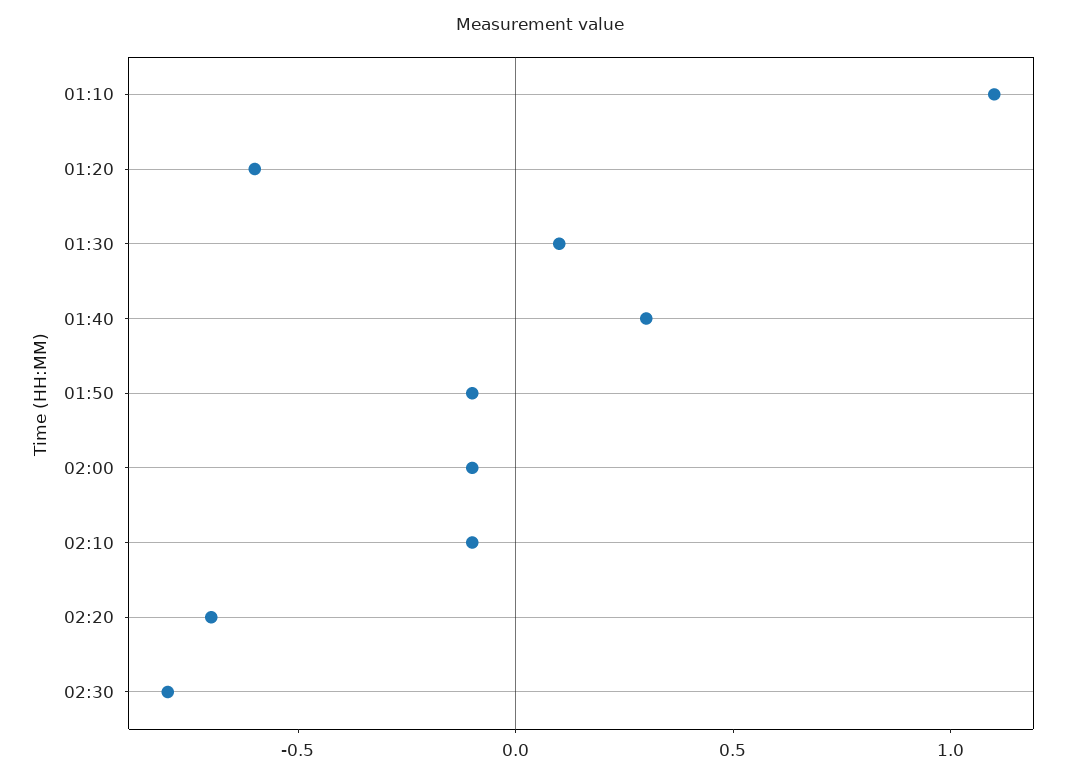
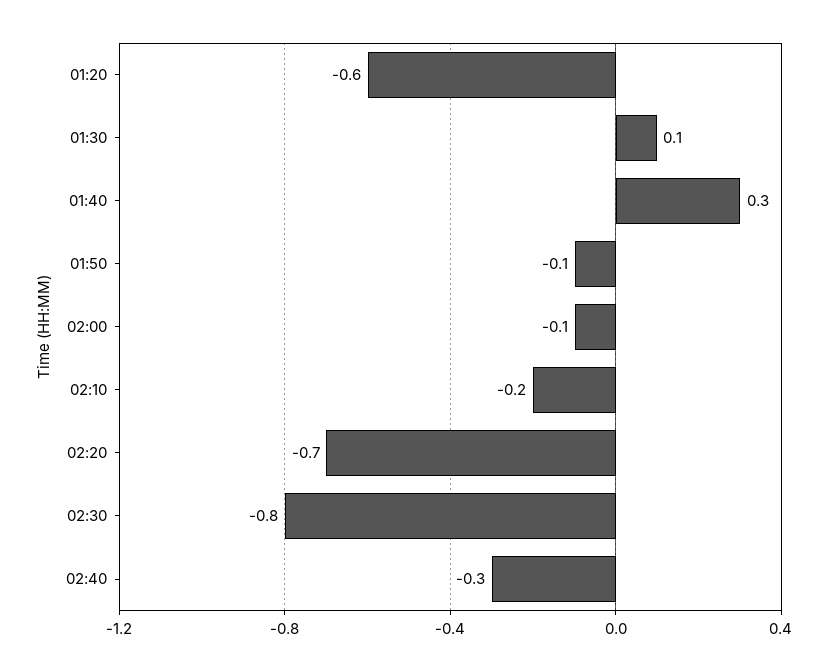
01:10: 1.1 -> none
02:10: -0.1 -> -0.2
02:40: none -> -0.3

